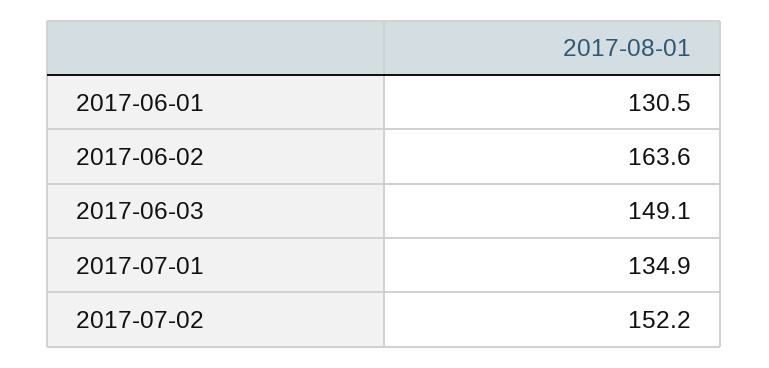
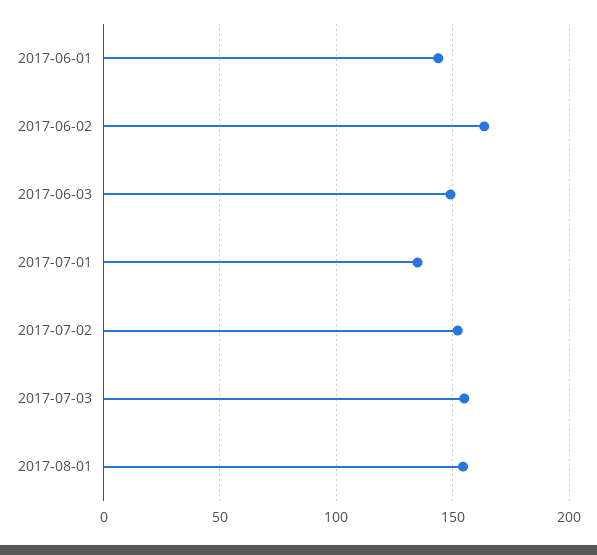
2017-06-01: 130.5 -> 145
2017-07-03: none -> 155
2017-08-01: none -> 155

